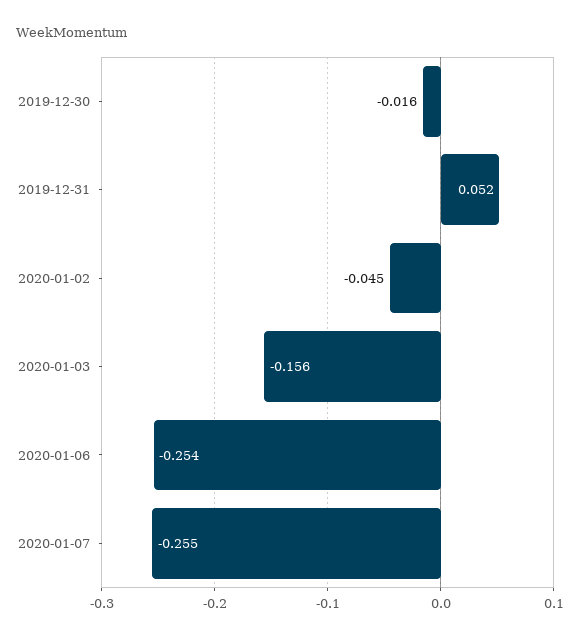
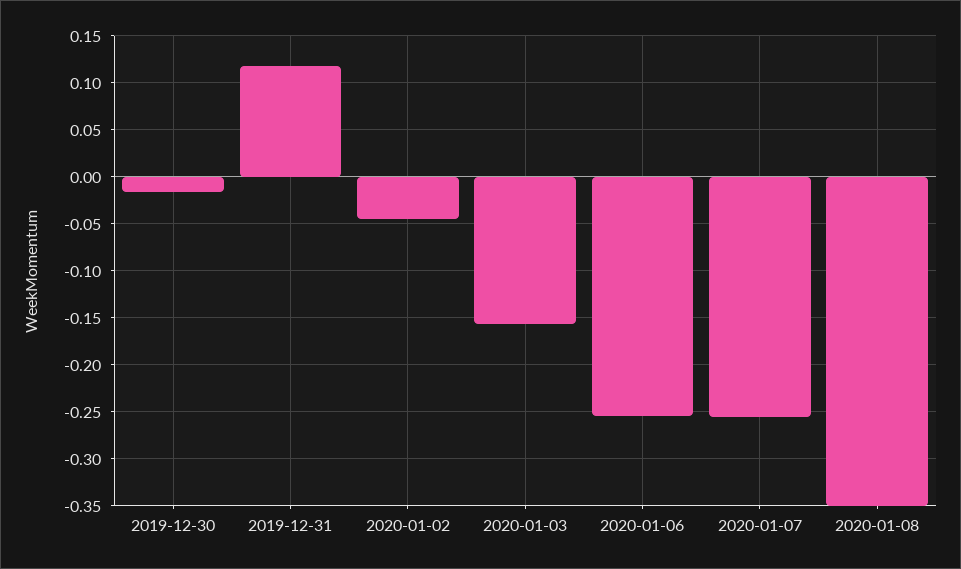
2019-12-31: 0.052 -> 0.12
2020-01-08: none -> -0.35

